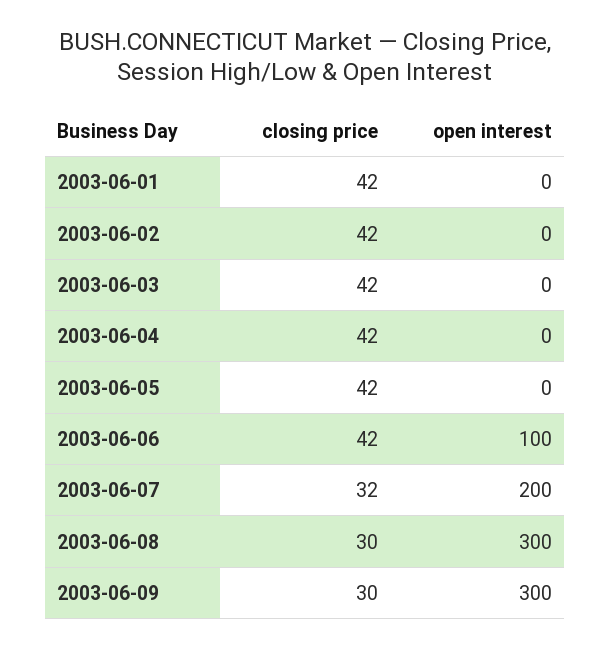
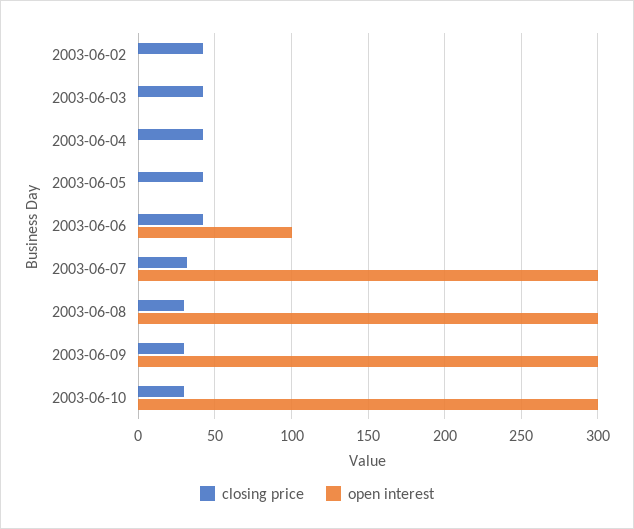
closing price, 2003-06-01: 42 -> none
open interest, 2003-06-01: 0 -> none
open interest, 2003-06-07: 200 -> 300
closing price, 2003-06-10: none -> 30
open interest, 2003-06-10: none -> 300

